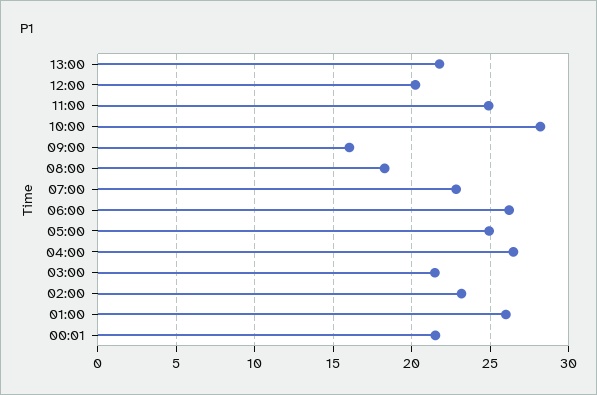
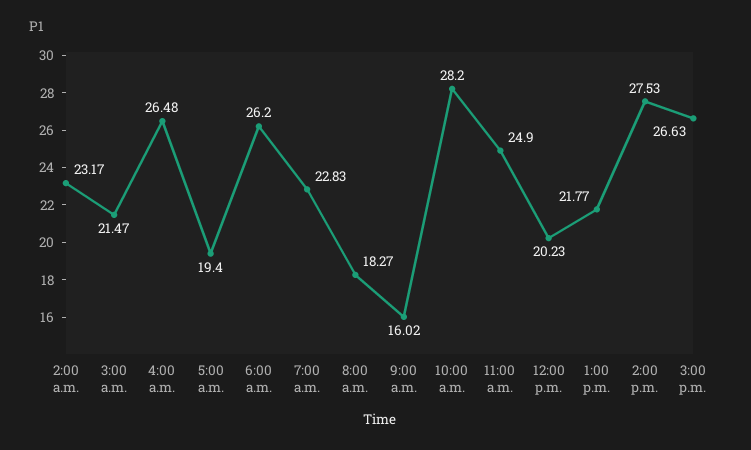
05:00: 25 -> 19.4
01:00: 26 -> none
00:01: 21.5 -> none
2:00 p.m.: none -> 27.53
3:00 p.m.: none -> 26.63

